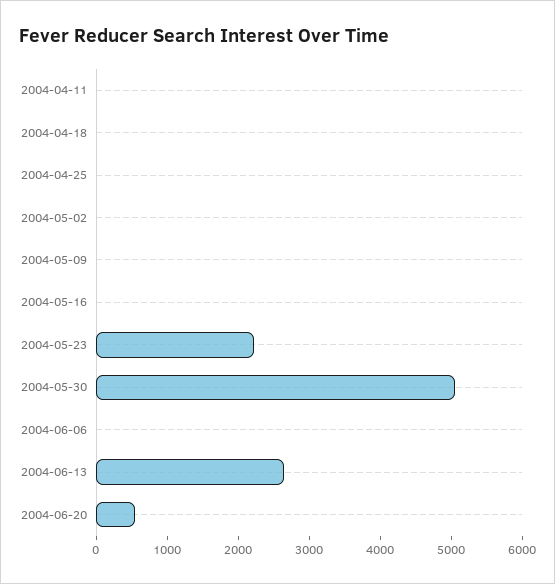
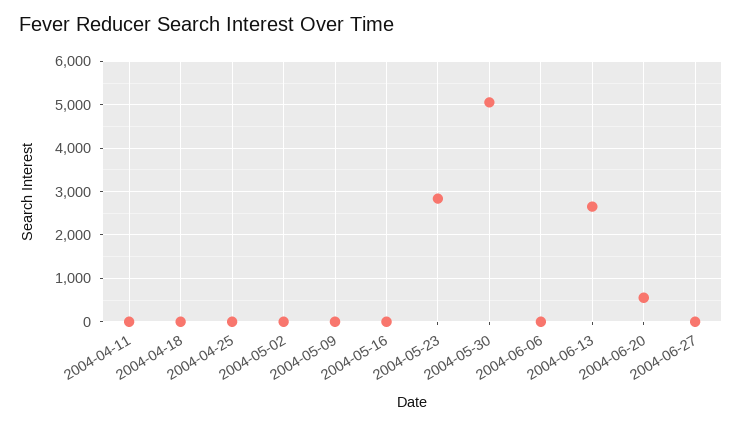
2004-05-23: 2200 -> 2800
2004-06-27: none -> 0

